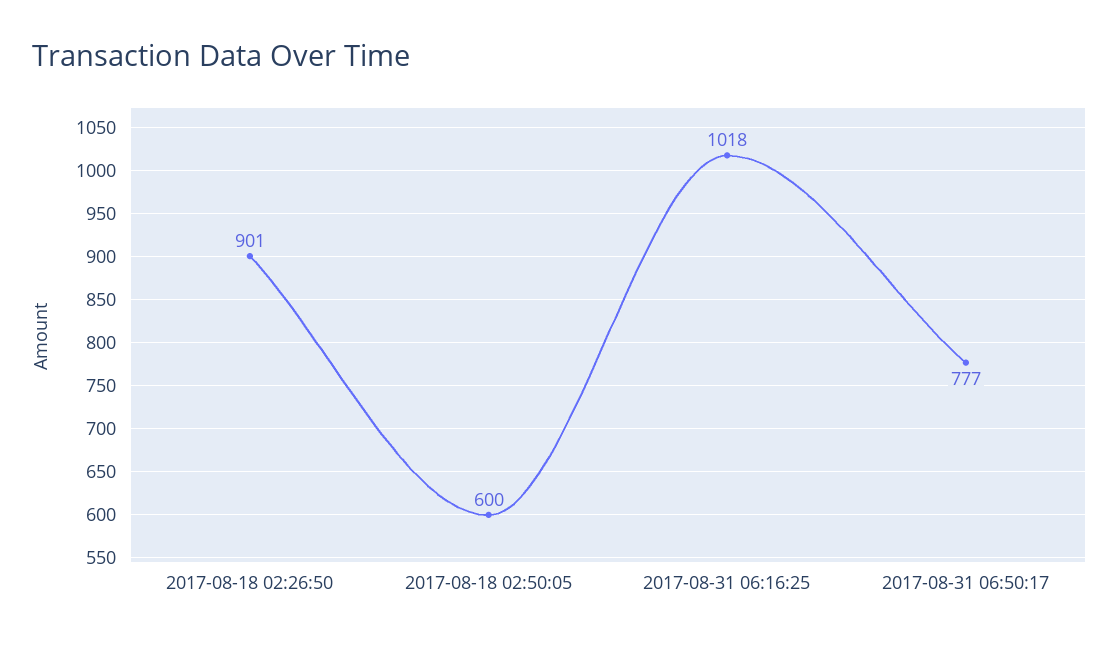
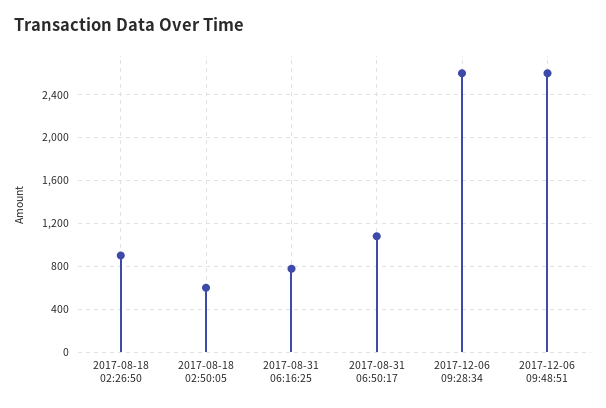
2017-08-31 06:16:25: 1018 -> 800
2017-08-31 06:50:17: 777 -> 1100
2017-12-06 09:28:34: none -> 2600
2017-12-06 09:48:51: none -> 2600

